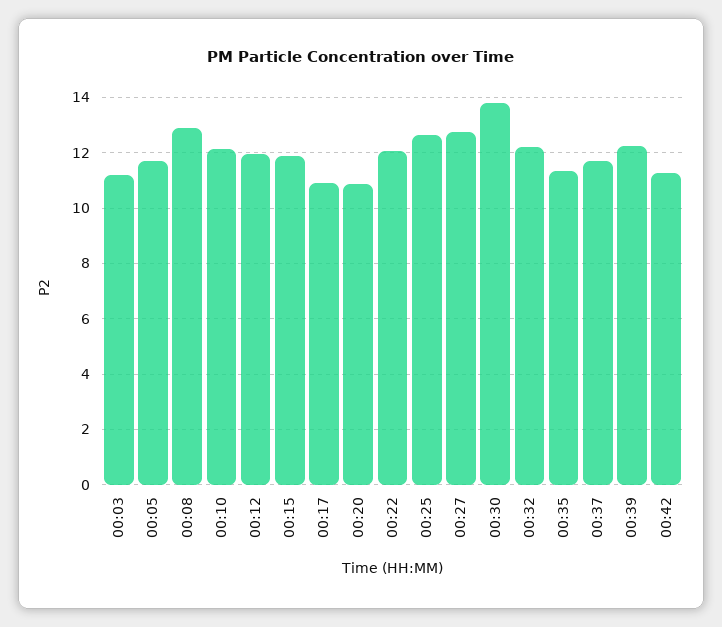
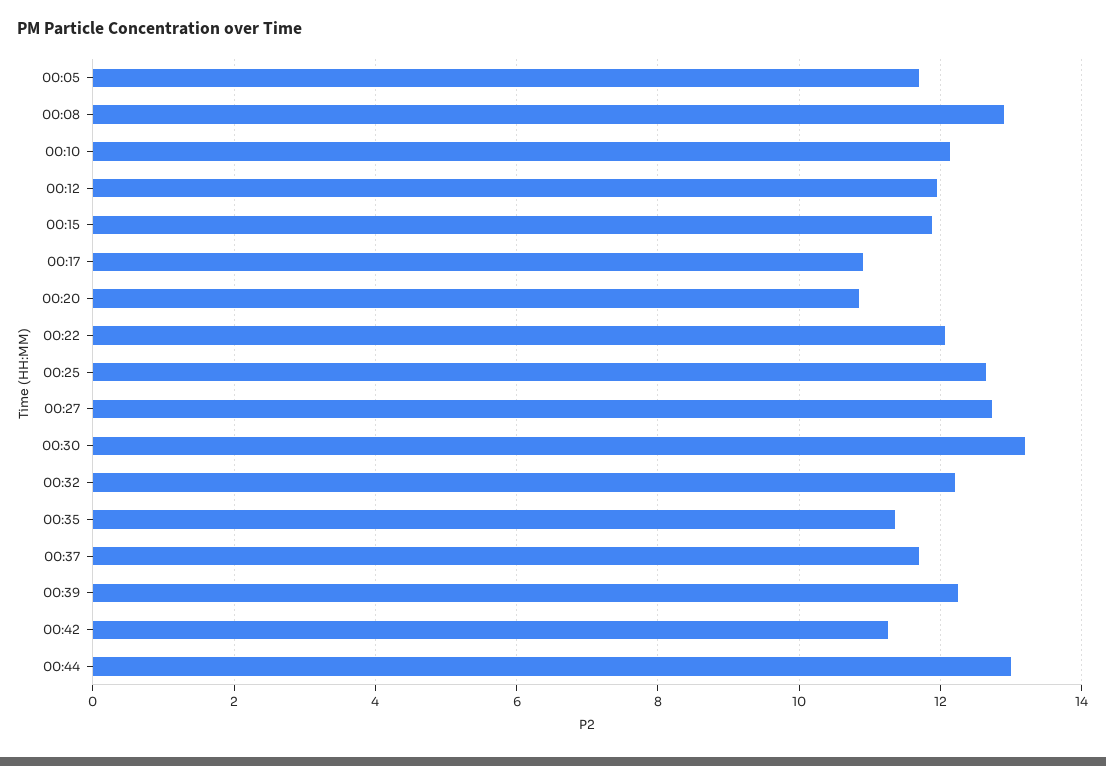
00:03: 11.25 -> none
00:30: 13.75 -> 13.2
00:44: none -> 13

